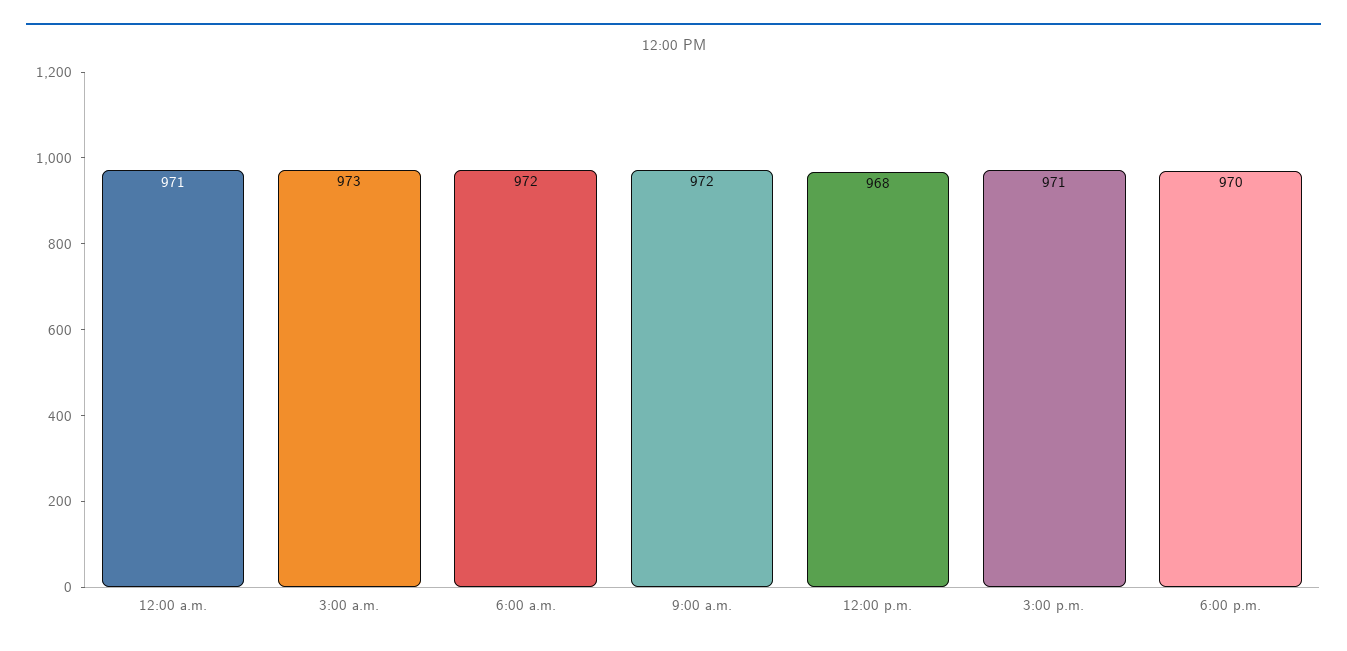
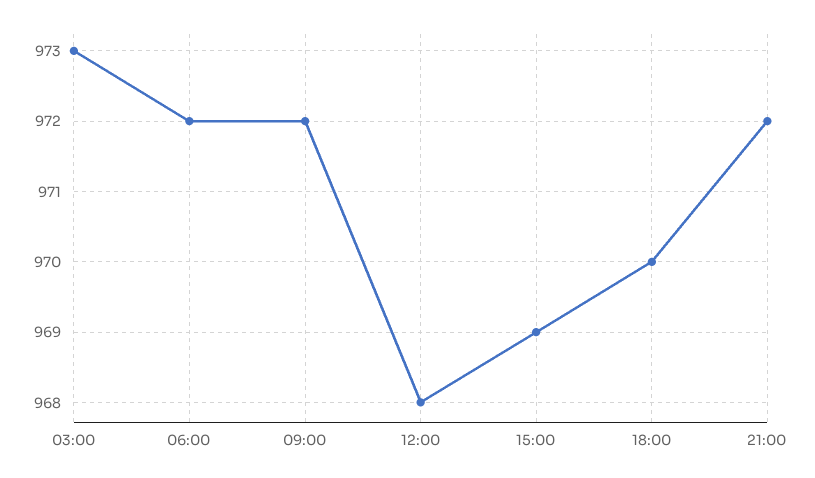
12:00 a.m.: 971 -> none
3:00 p.m.: 971 -> 969
21:00: none -> 972

